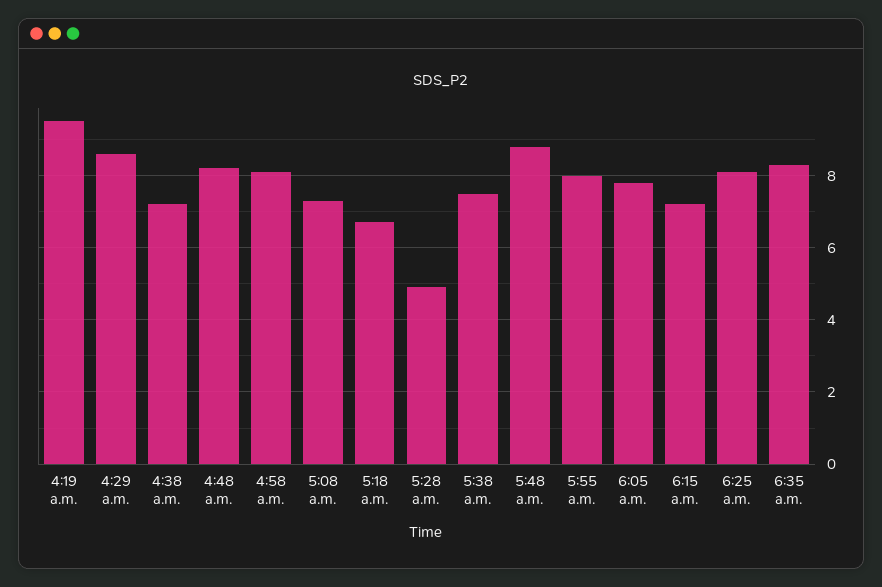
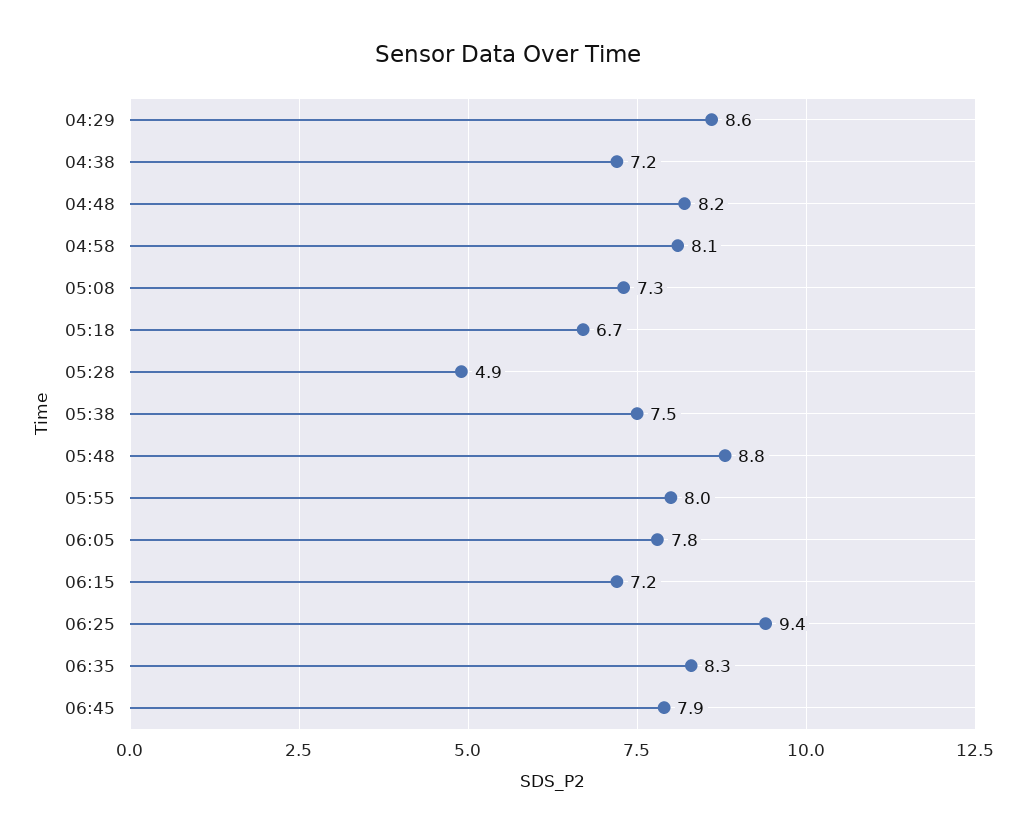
4:19 a.m.: 9.5 -> none
6:25 a.m.: 8 -> 9.4
06:45: none -> 7.9

